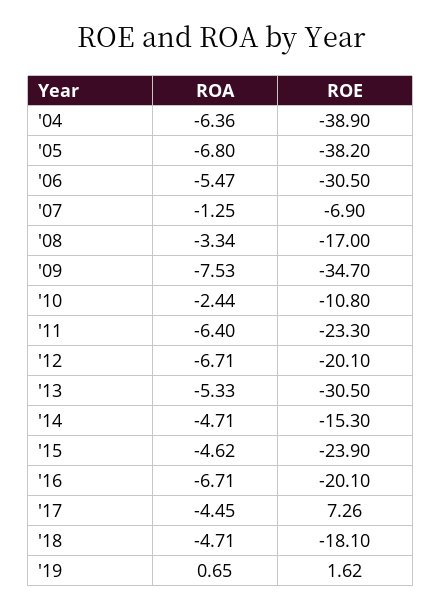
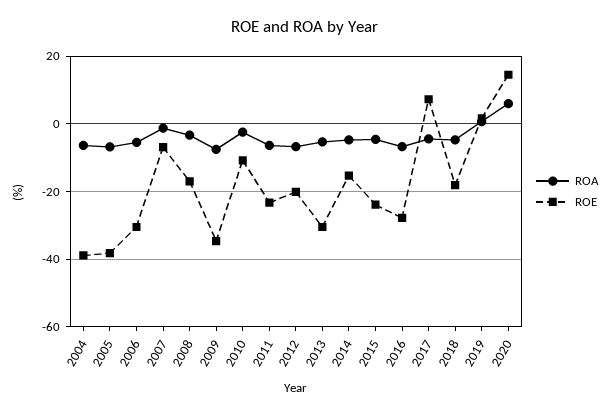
ROE, '16: -20.1 -> -28
ROA, 2020: none -> 6
ROE, 2020: none -> 14

